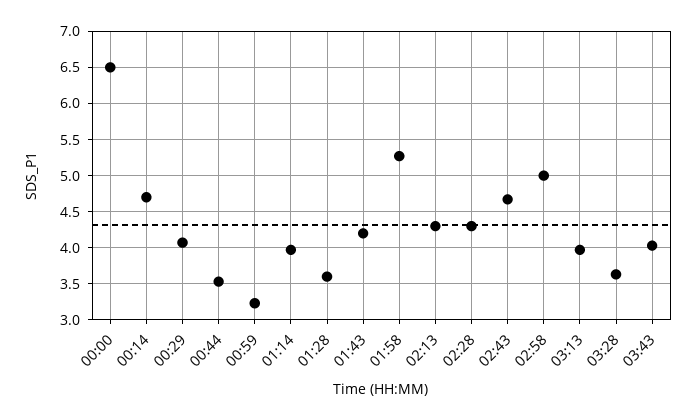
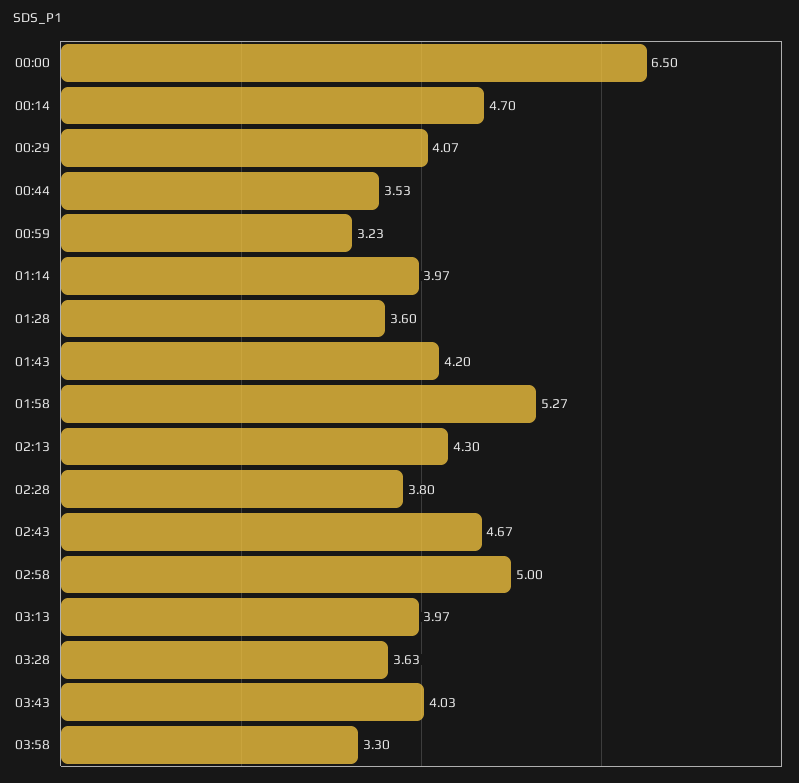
02:28: 4.3 -> 3.8
03:58: none -> 3.3

